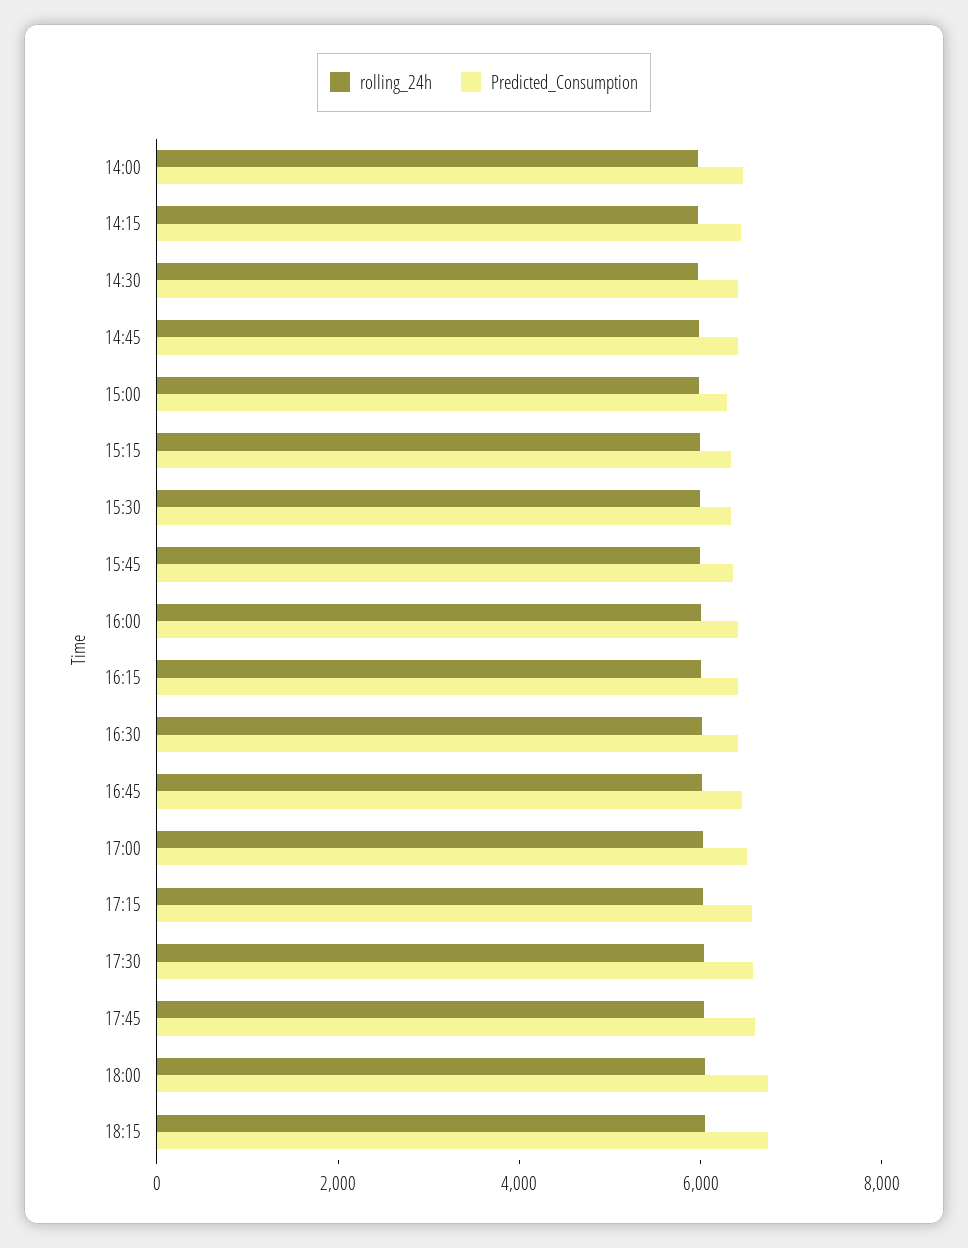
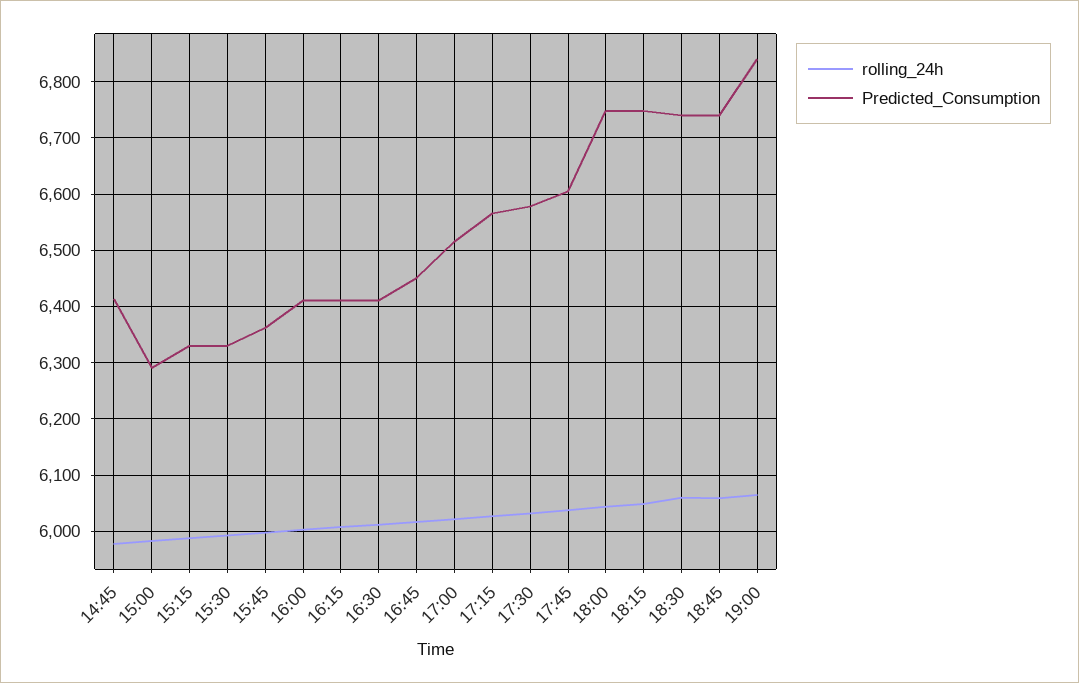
rolling_24h, 14:00: 6000 -> none
Predicted_Consumption, 14:00: 6500 -> none
rolling_24h, 14:15: 6000 -> none
Predicted_Consumption, 14:15: 6500 -> none
rolling_24h, 14:30: 6000 -> none
Predicted_Consumption, 14:30: 6500 -> none
rolling_24h, 18:30: none -> 6060
Predicted_Consumption, 18:30: none -> 6740
rolling_24h, 18:45: none -> 6060
Predicted_Consumption, 18:45: none -> 6740
rolling_24h, 19:00: none -> 6060
Predicted_Consumption, 19:00: none -> 6840

